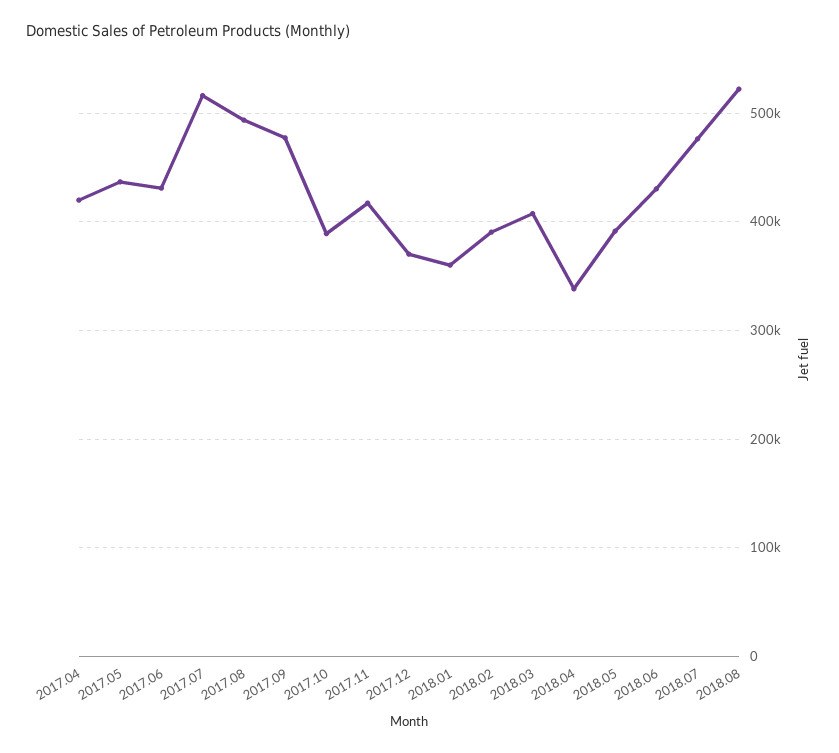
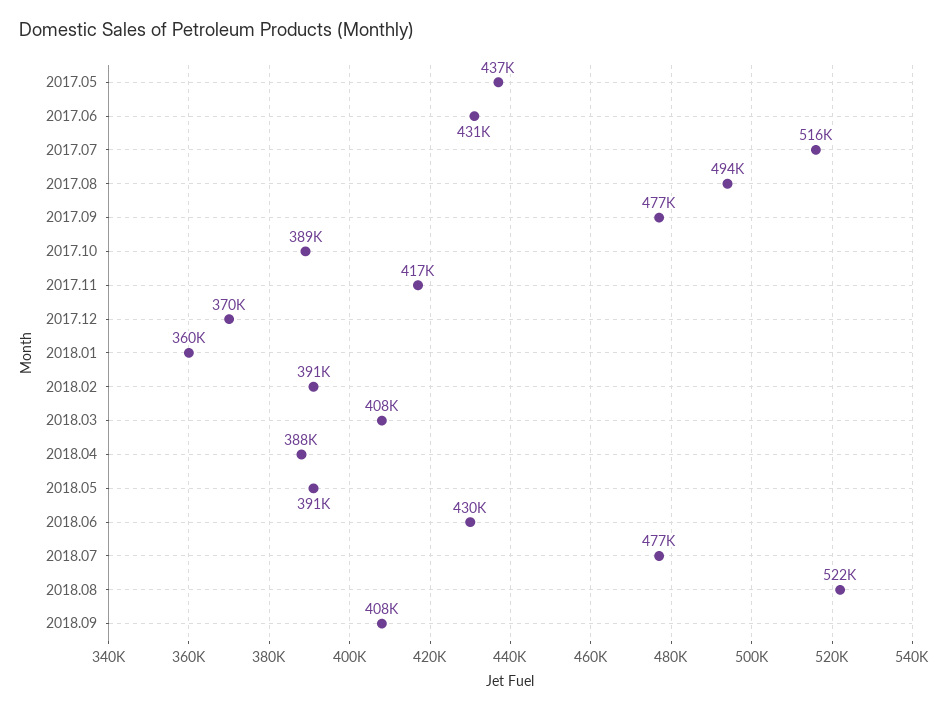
2017.04: 420000 -> none
2018.04: 340000 -> 388000
2018.09: none -> 408000

